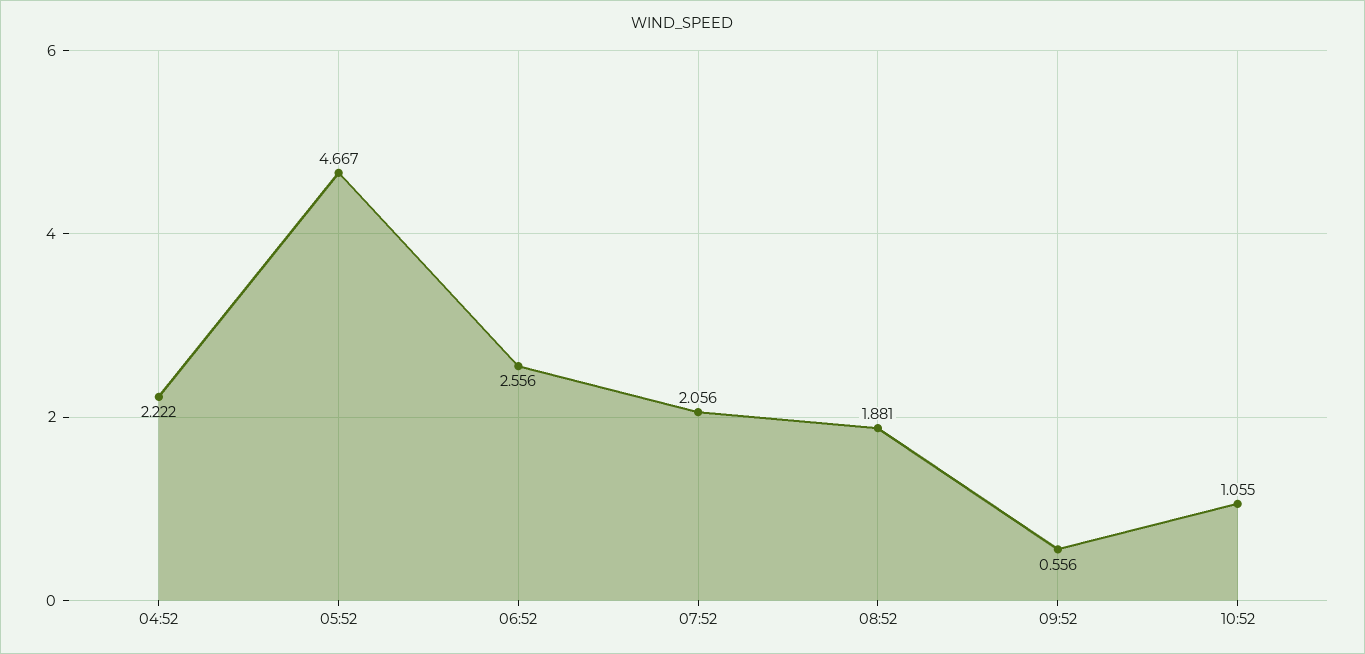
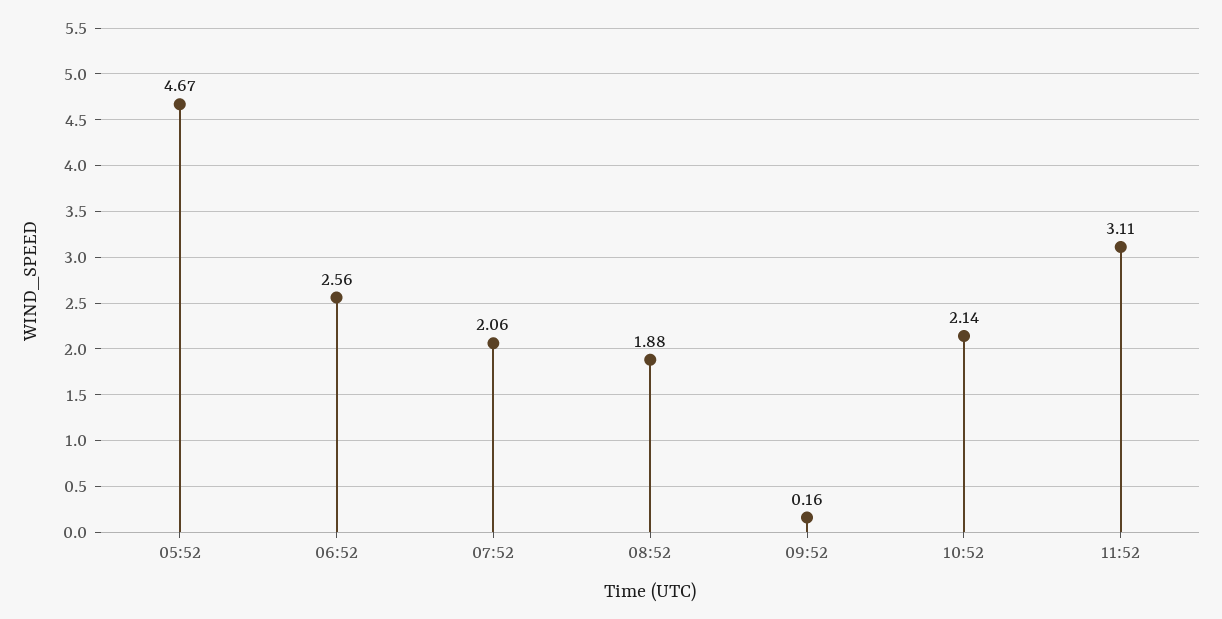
04:52: 2.222 -> none
09:52: 0.556 -> 0.16
10:52: 1.055 -> 2.14
11:52: none -> 3.11

